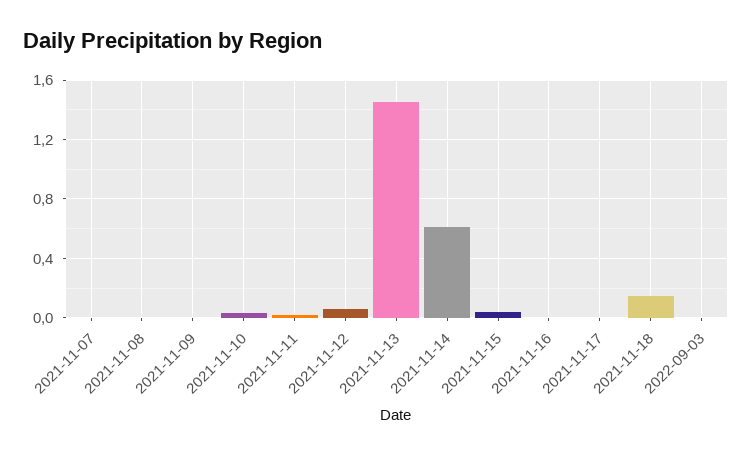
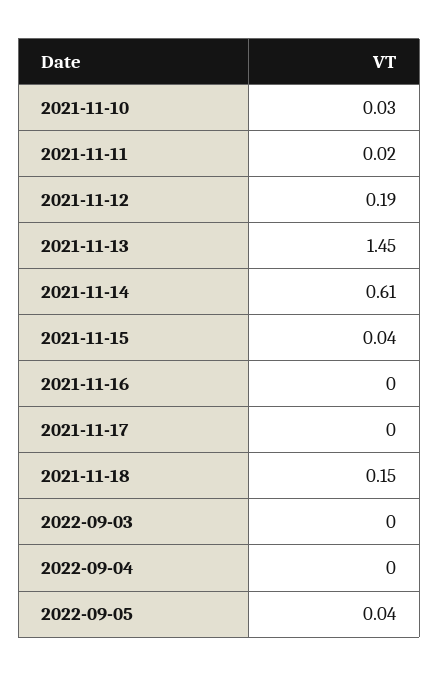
2021-11-07: 0 -> none
2021-11-08: 0 -> none
2021-11-09: 0 -> none
2021-11-12: 0.05 -> 0.19
2022-09-04: none -> 0
2022-09-05: none -> 0.04

